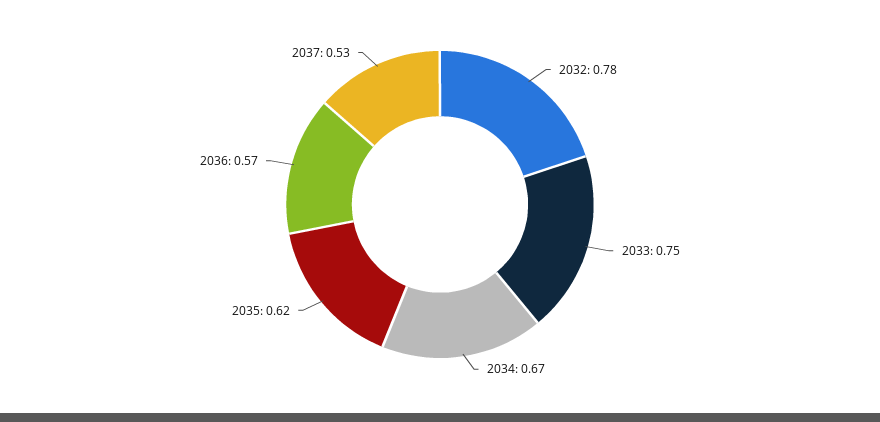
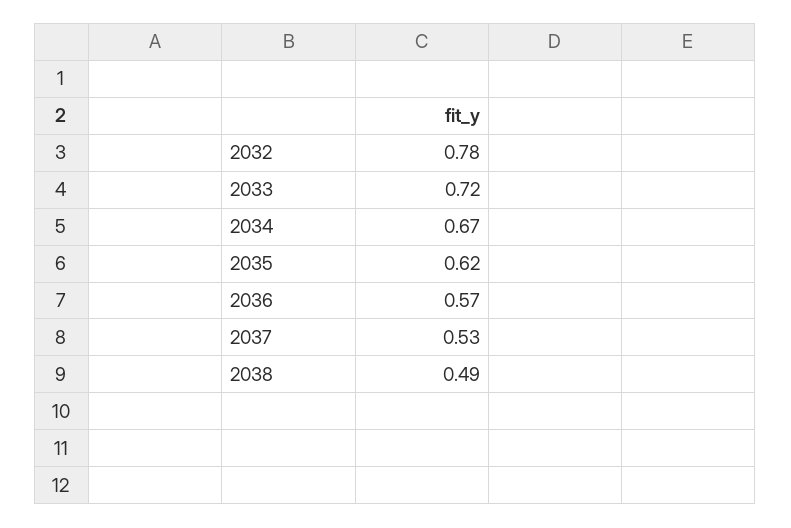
2033: 0.75 -> 0.72
2038: none -> 0.49

